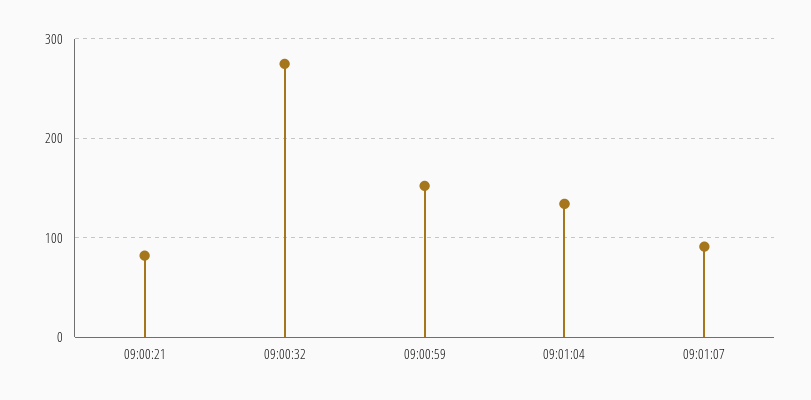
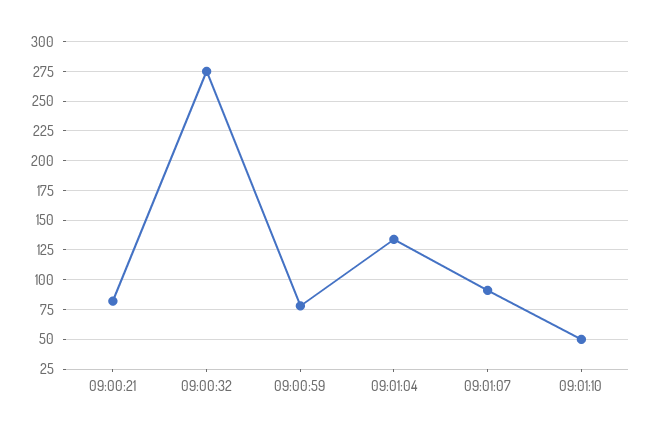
09:00:59: 150 -> 75
09:01:10: none -> 50

